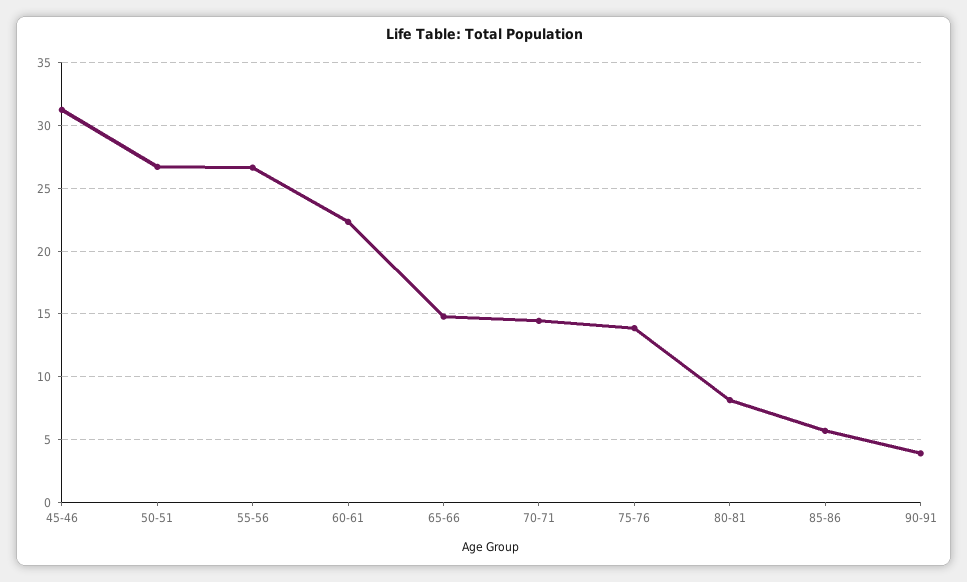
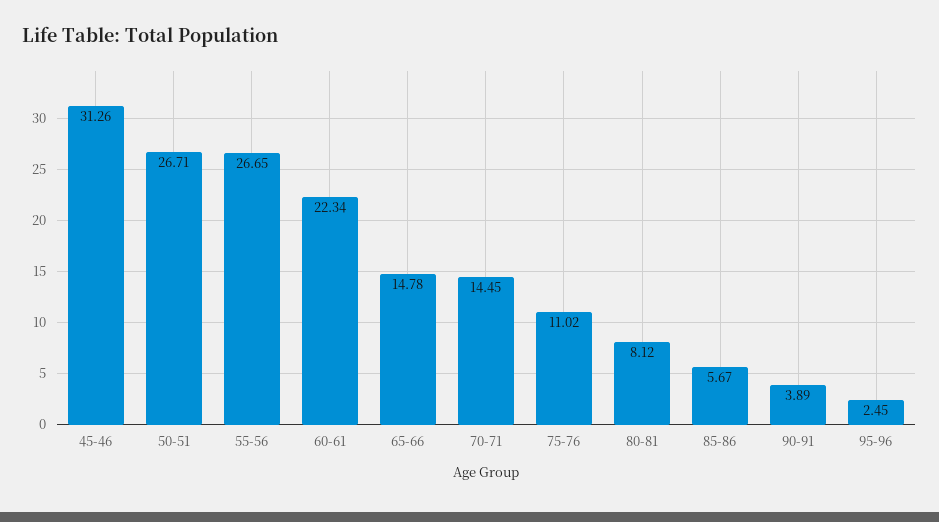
75-76: 14 -> 11.02
95-96: none -> 2.45

